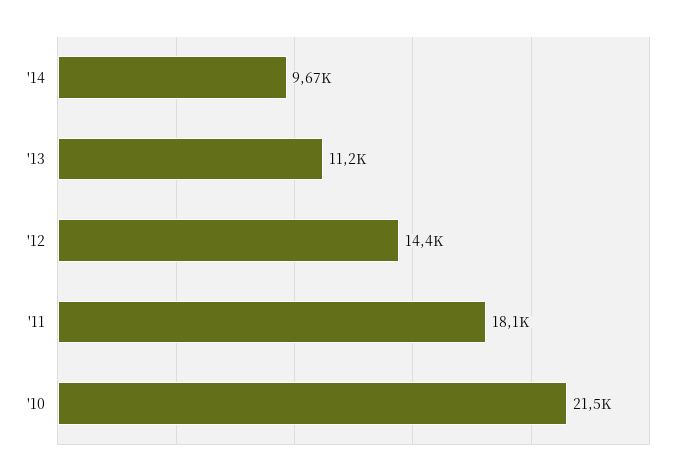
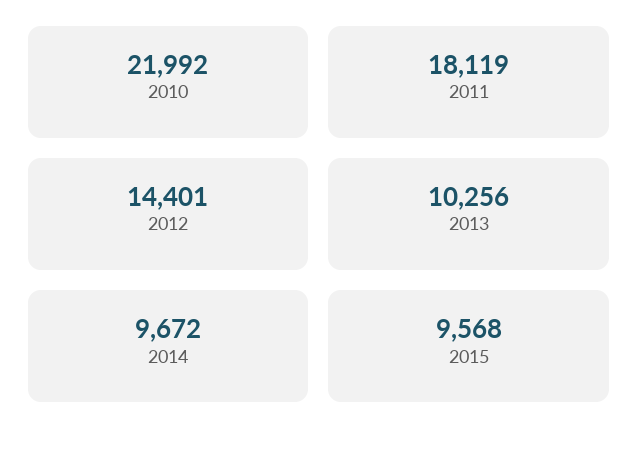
'13: 11200 -> 10256
'10: 21500 -> 21992
2015: none -> 9568

